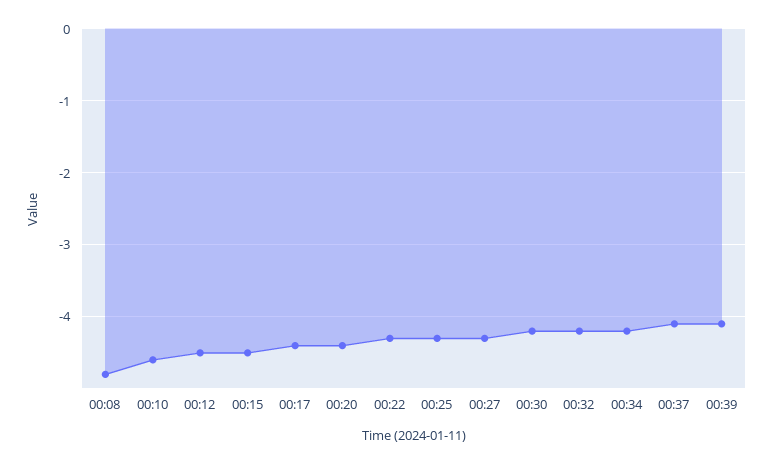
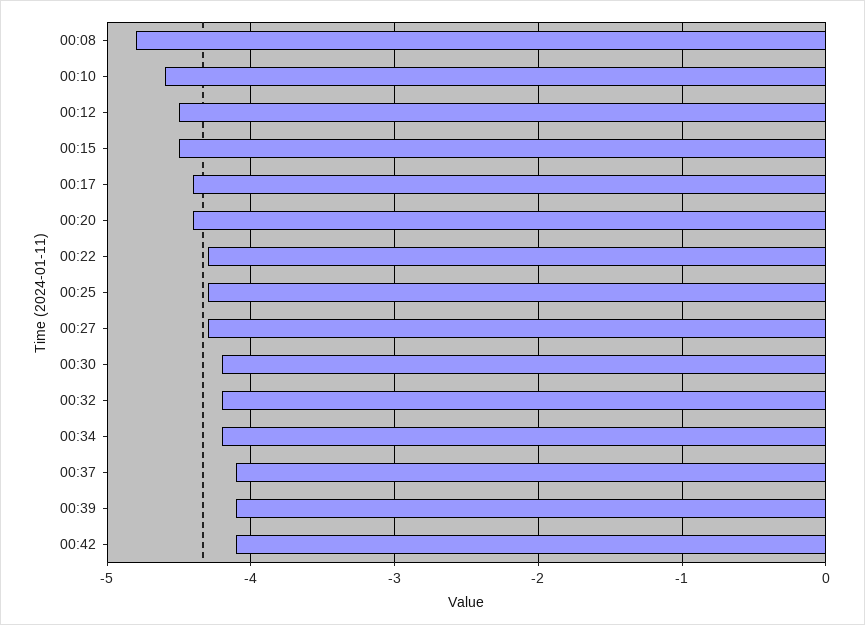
00:42: none -> -4.1

